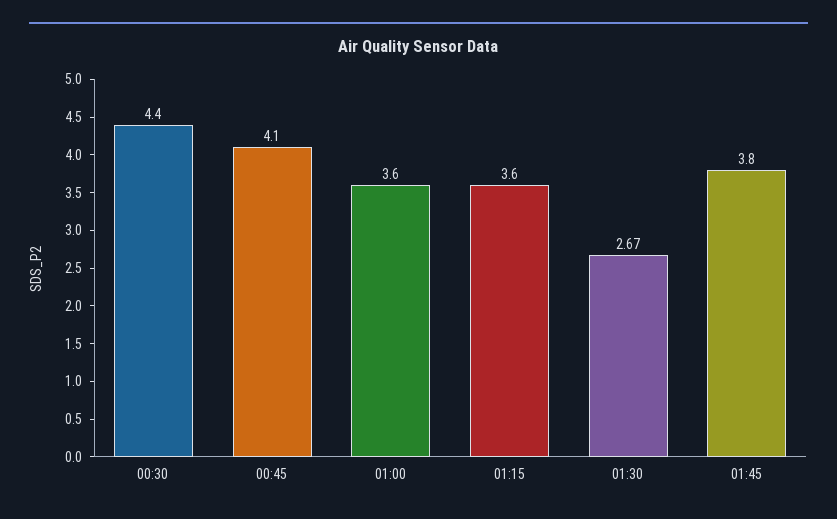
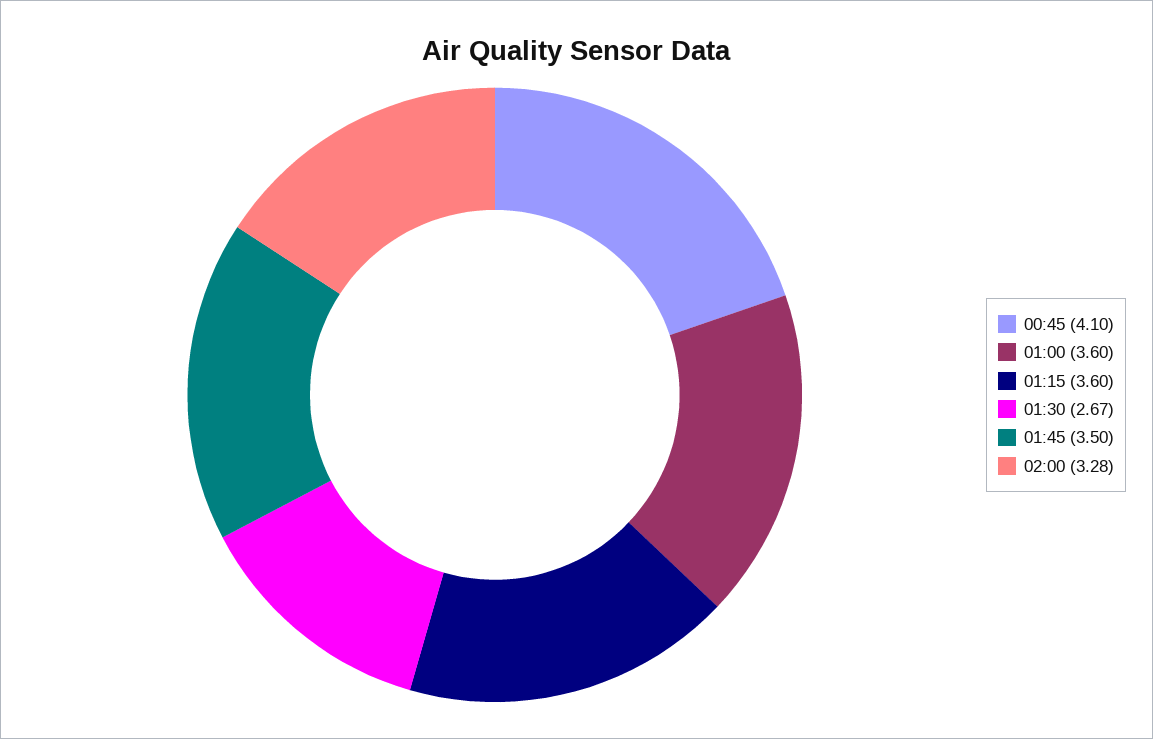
00:30: 4.4 -> none
01:45: 3.8 -> 3.5
02:00: none -> 3.28

